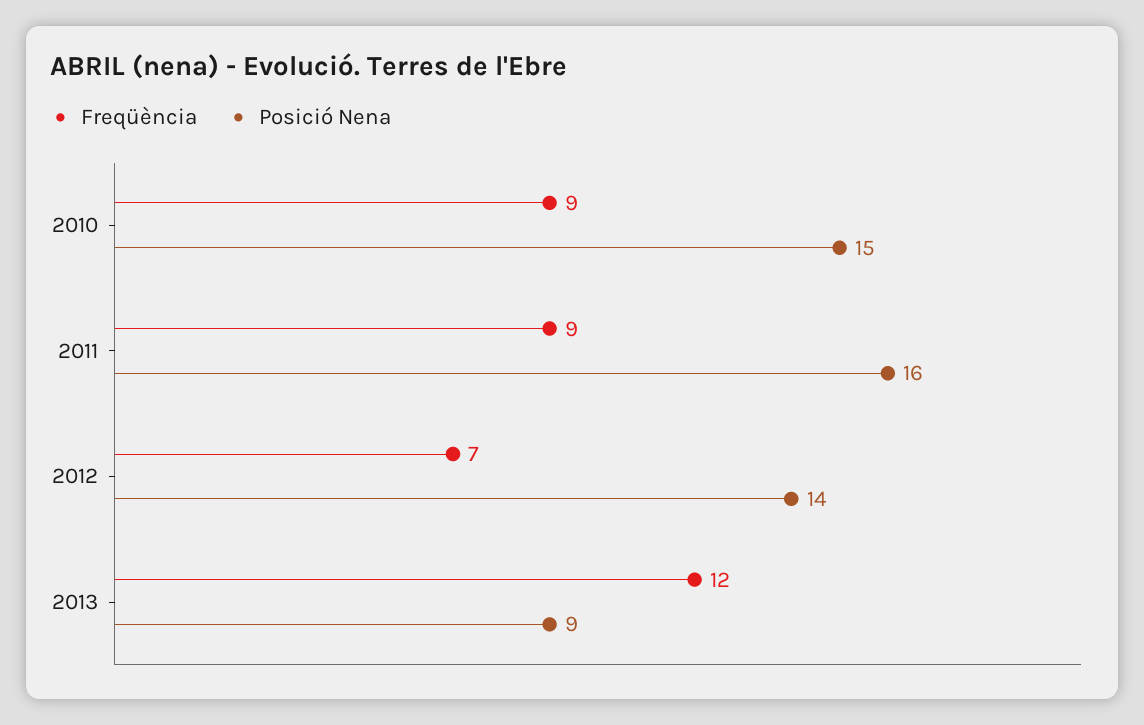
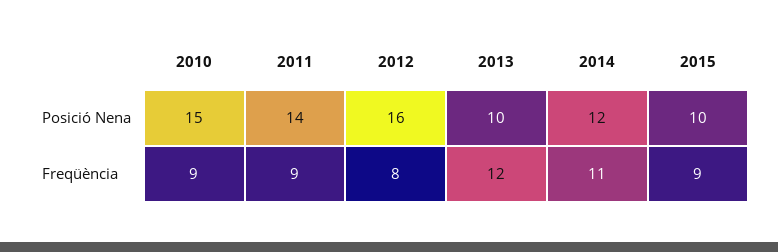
Posició Nena, 2011: 16 -> 14
Freqüència, 2012: 7 -> 8
Posició Nena, 2012: 14 -> 16
Posició Nena, 2013: 9 -> 10
Posició Nena, 2014: none -> 12
Posició Nena, 2015: none -> 10
Freqüència, 2014: none -> 11
Freqüència, 2015: none -> 9

